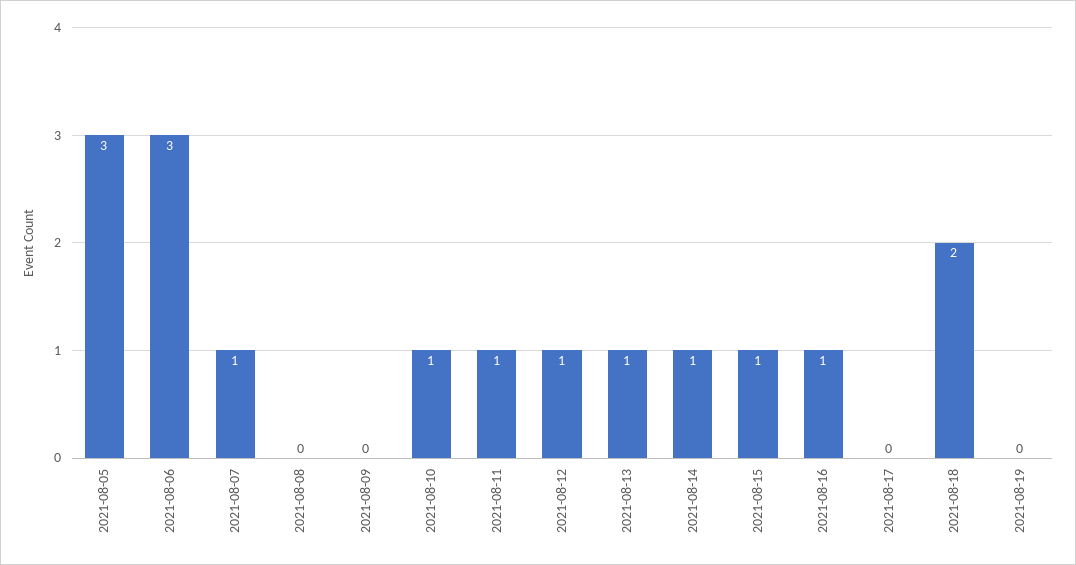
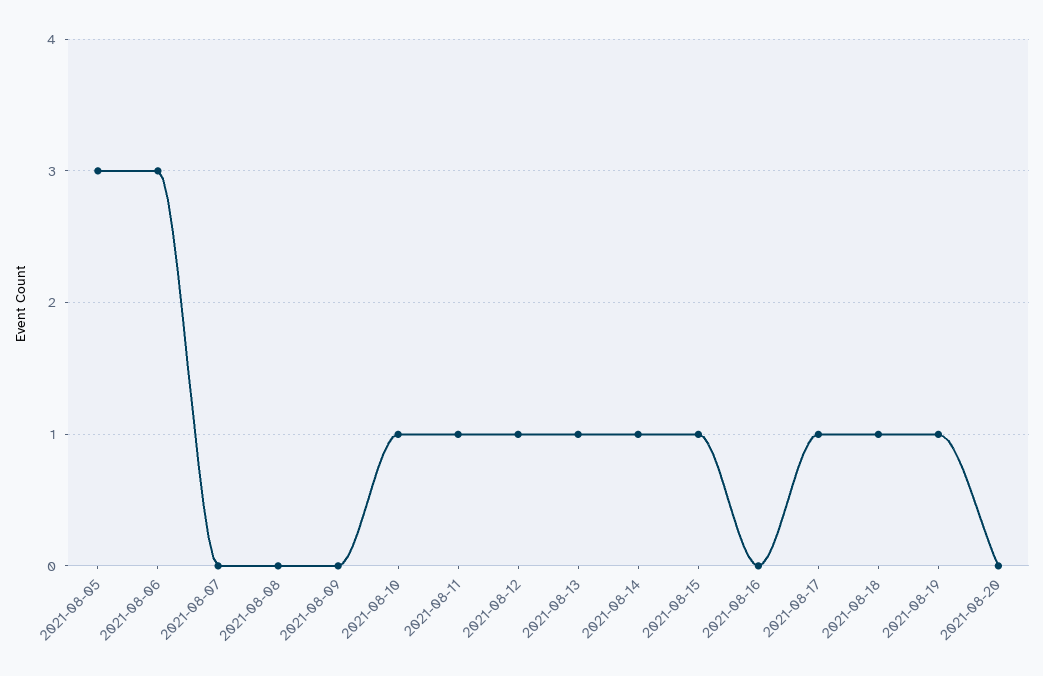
2021-08-07: 1 -> 0
2021-08-16: 1 -> 0
2021-08-17: 0 -> 1
2021-08-18: 2 -> 1
2021-08-19: 0 -> 1
2021-08-20: none -> 0

